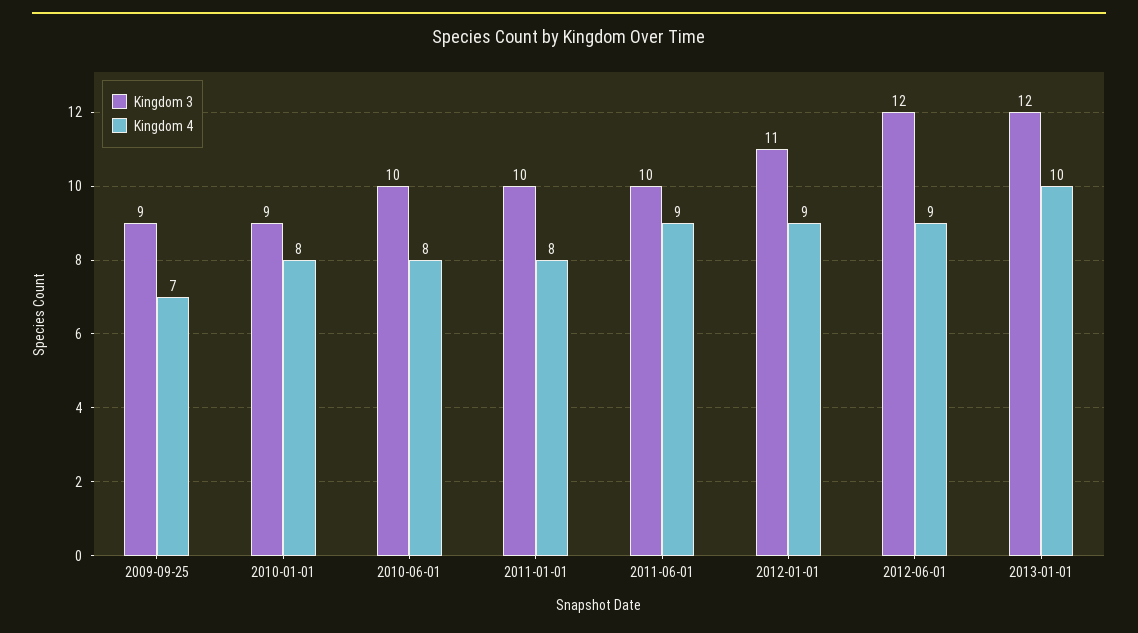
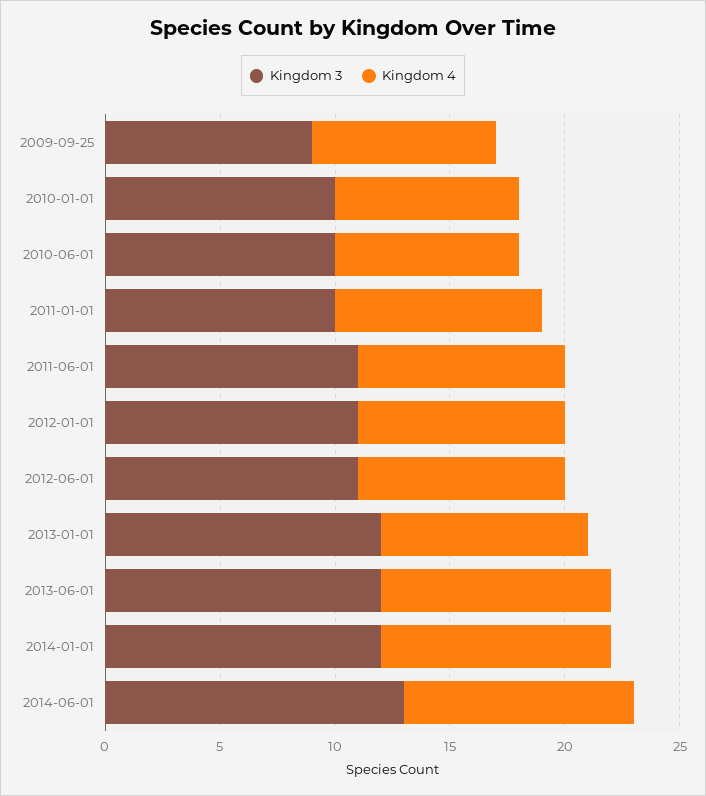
Kingdom 4, 2009-09-25: 7 -> 8
Kingdom 3, 2010-01-01: 9 -> 10
Kingdom 4, 2011-01-01: 8 -> 9
Kingdom 3, 2011-06-01: 10 -> 11
Kingdom 3, 2012-06-01: 12 -> 11
Kingdom 4, 2013-01-01: 10 -> 9
Kingdom 3, 2013-06-01: none -> 12
Kingdom 4, 2013-06-01: none -> 10
Kingdom 3, 2014-01-01: none -> 12
Kingdom 4, 2014-01-01: none -> 10
Kingdom 3, 2014-06-01: none -> 13
Kingdom 4, 2014-06-01: none -> 10

